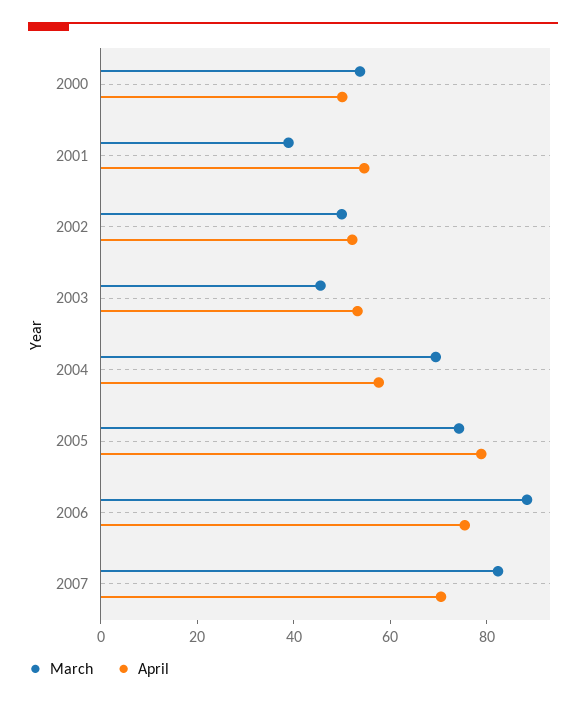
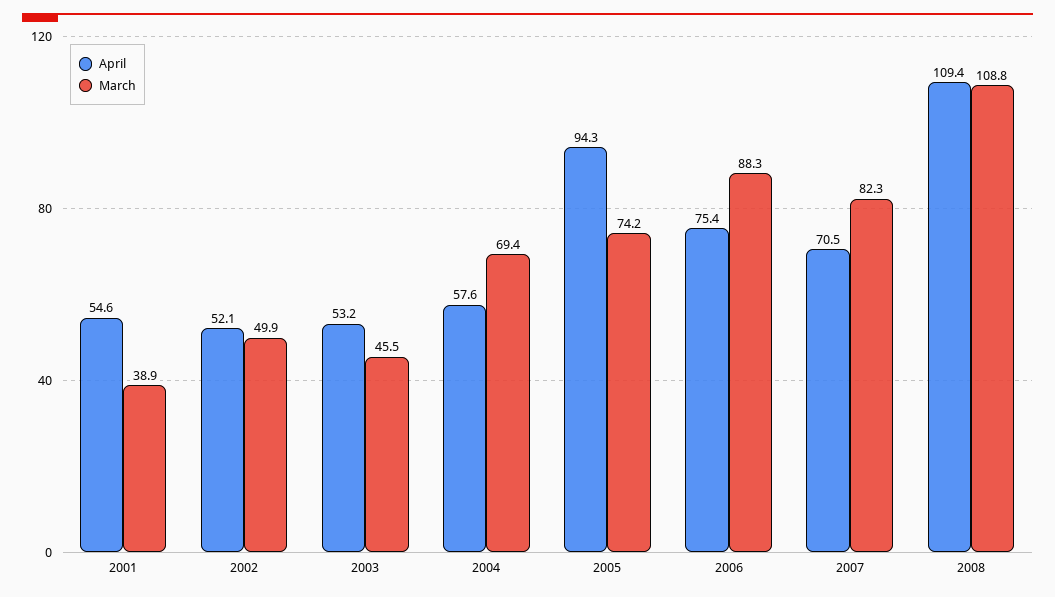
March, 2000: 55 -> none
April, 2000: 50 -> none
April, 2005: 80 -> 94.3
April, 2008: none -> 109.4
March, 2008: none -> 108.8

